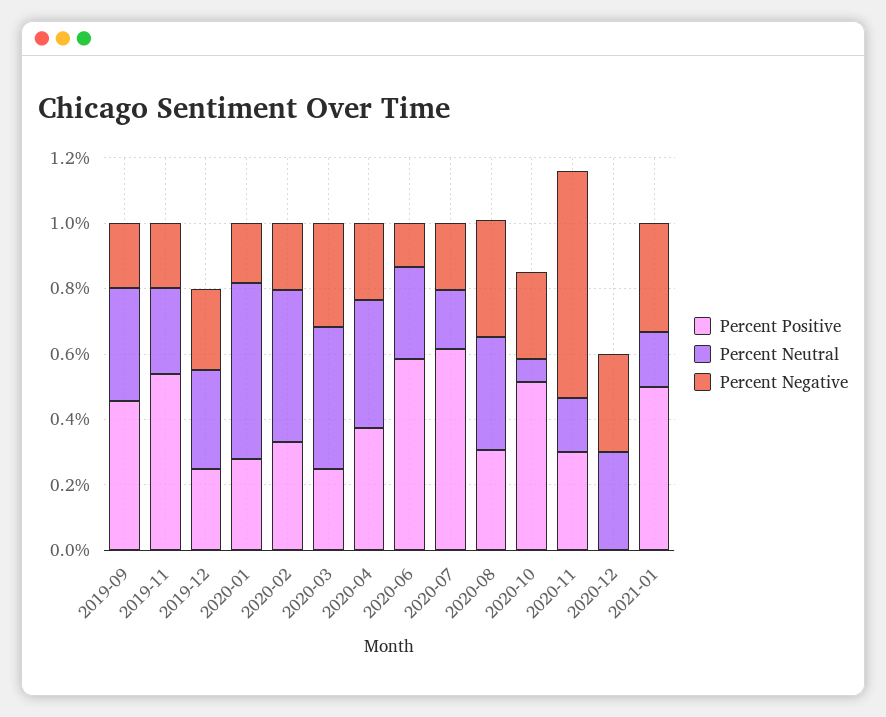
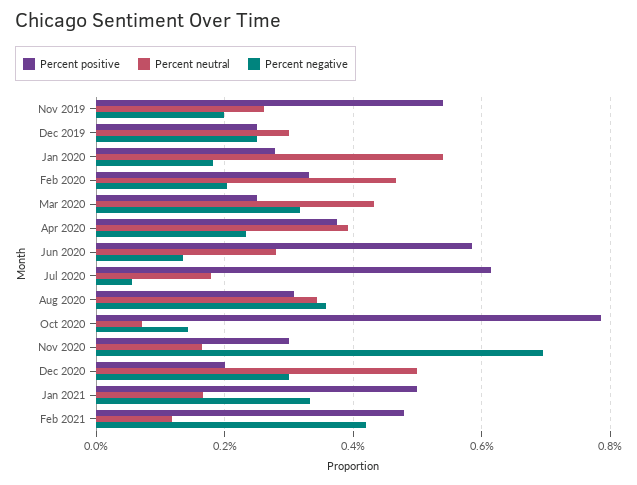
Percent Positive, 2019-09: 0.45 -> none
Percent Neutral, 2019-09: 0.35 -> none
Percent Negative, 2019-09: 0.2 -> none
Percent Negative, 2020-07: 0.2 -> 0.06
Percent Positive, 2020-10: 0.5 -> 0.78
Percent Negative, 2020-10: 0.25 -> 0.14
Percent Positive, 2020-12: 0 -> 0.2
Percent Neutral, 2020-12: 0.3 -> 0.5
Percent Positive, Feb 2021: none -> 0.48
Percent Neutral, Feb 2021: none -> 0.12
Percent Negative, Feb 2021: none -> 0.42

